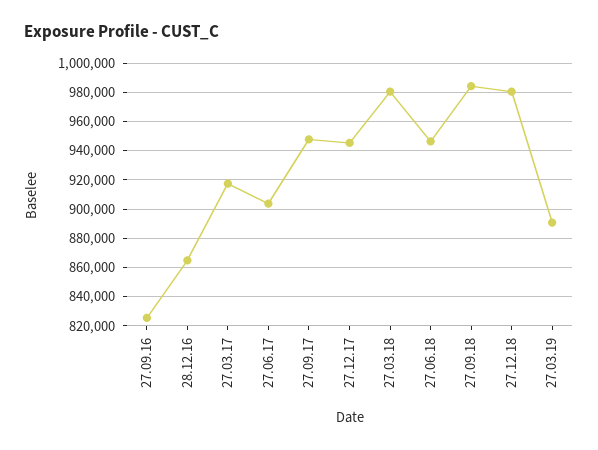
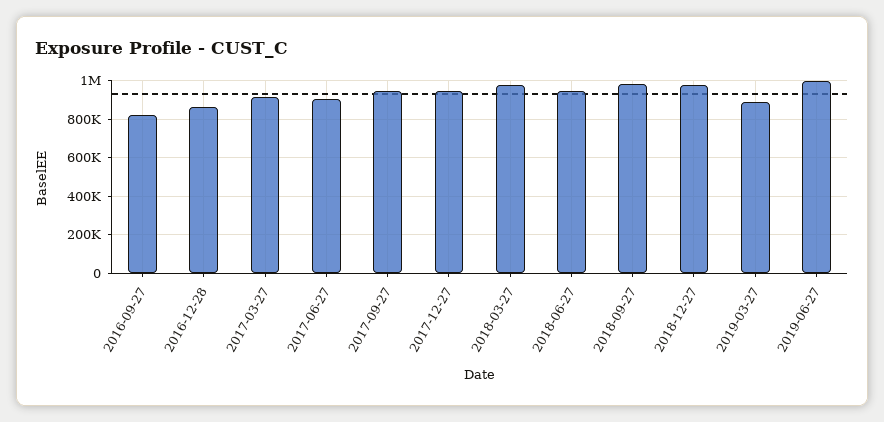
2019-06-27: none -> 1000000

